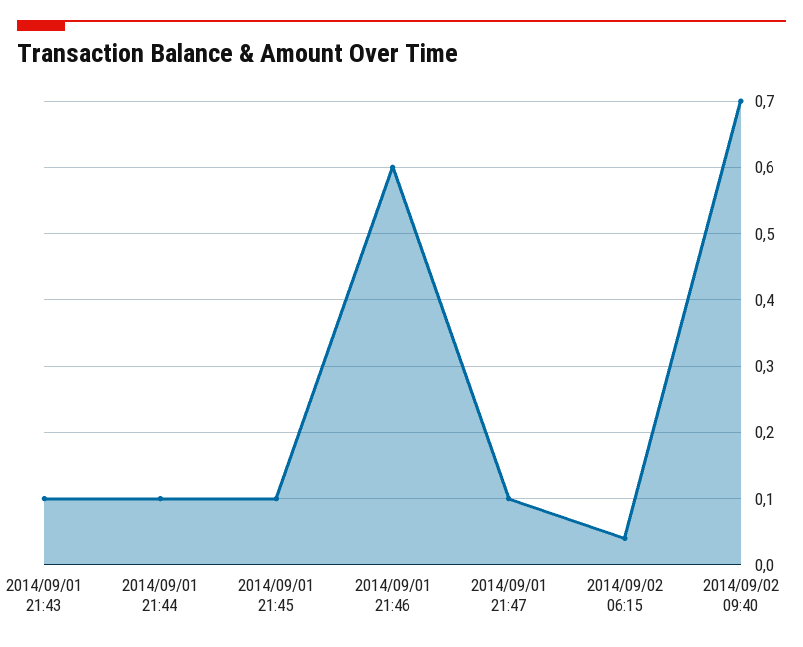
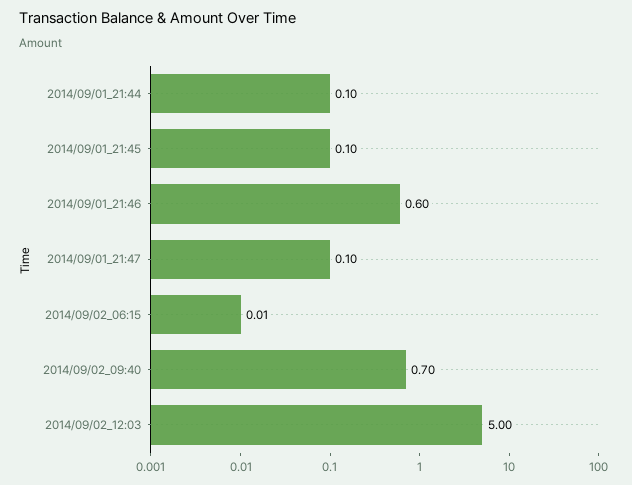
2014/09/01 21:43: 0.1 -> none
2014/09/02 06:15: 0.04 -> 0.01
2014/09/02_12:03: none -> 5

